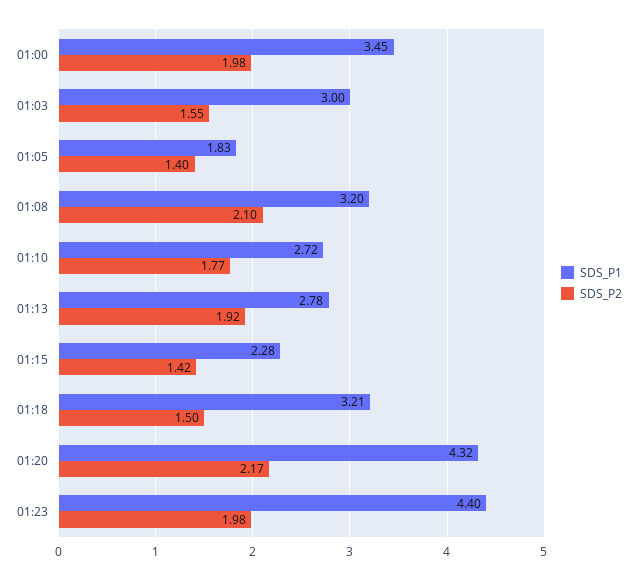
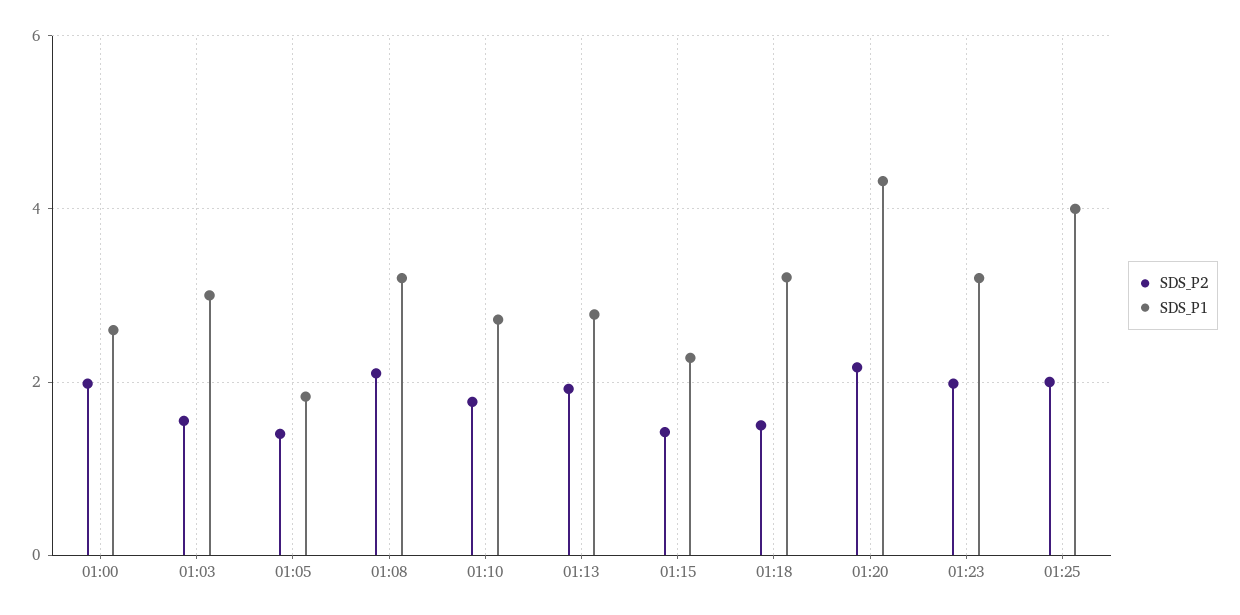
SDS_P1, 01:00: 3.45 -> 2.6
SDS_P1, 01:23: 4.4 -> 3.2
SDS_P2, 01:25: none -> 2
SDS_P1, 01:25: none -> 4

